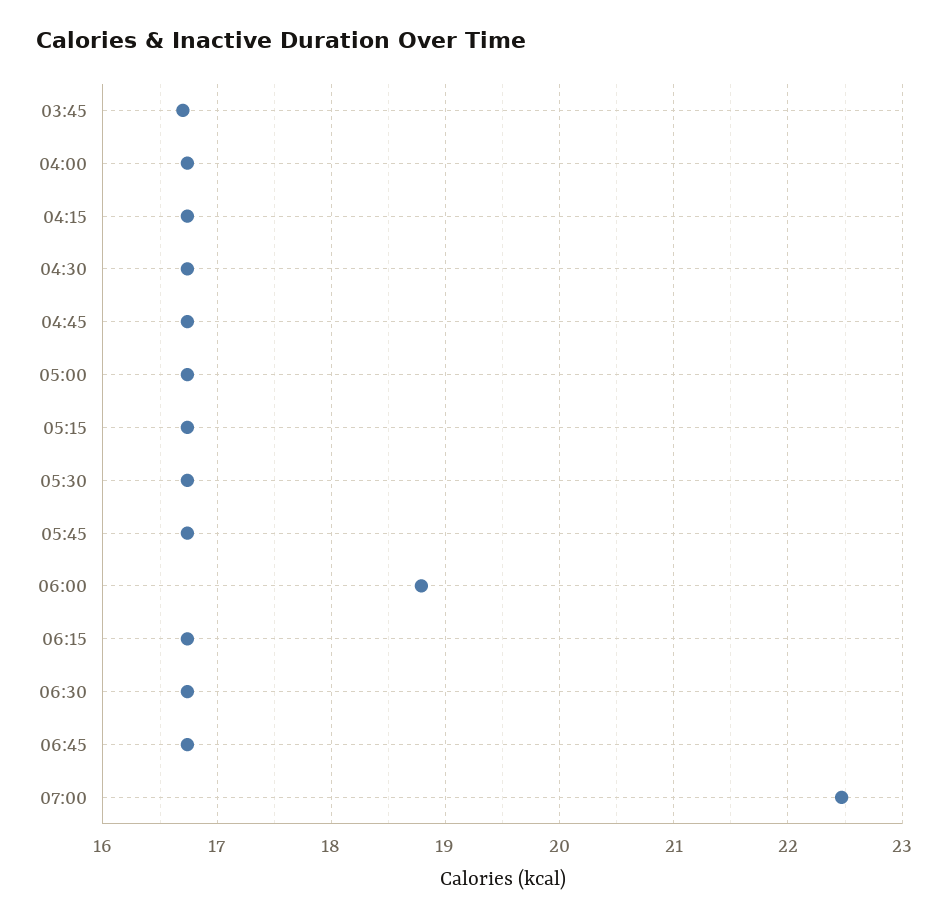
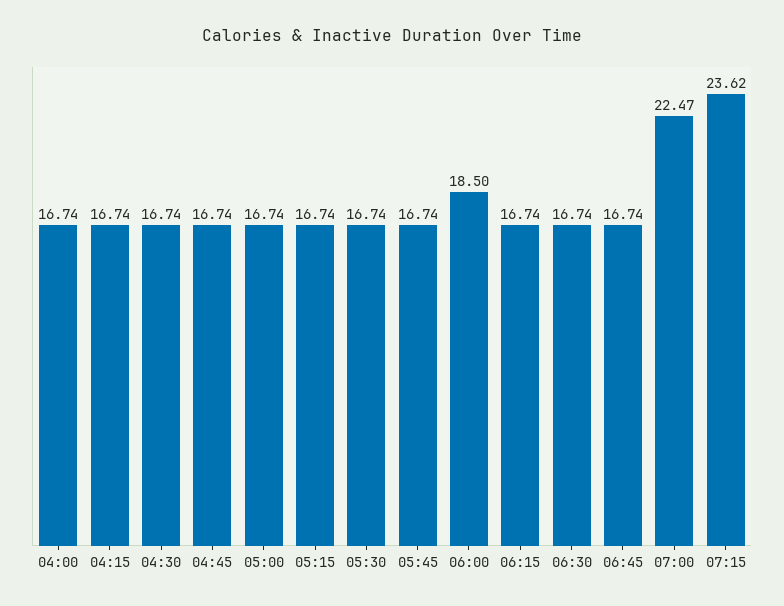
03:45: 16.7 -> none
06:00: 18.8 -> 18.5
07:15: none -> 23.62

